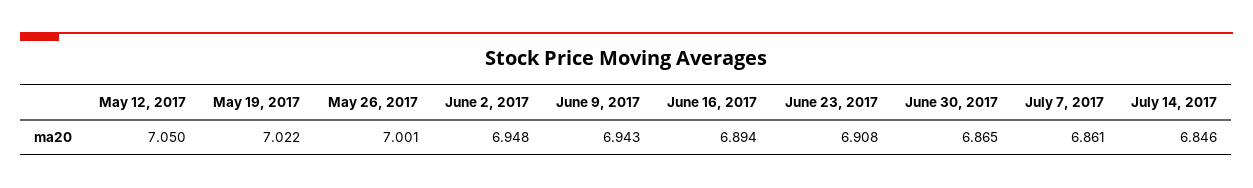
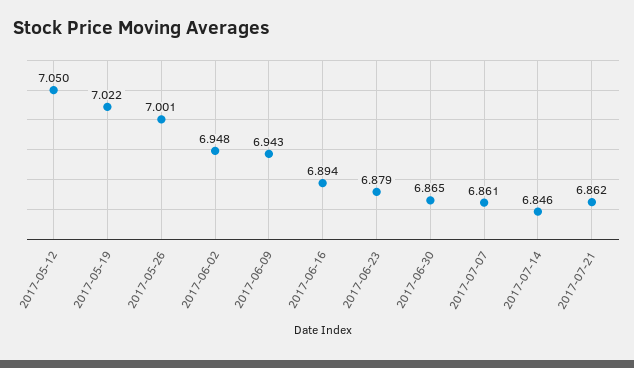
June 23, 2017: 6.908 -> 6.879
2017-07-21: none -> 6.862

